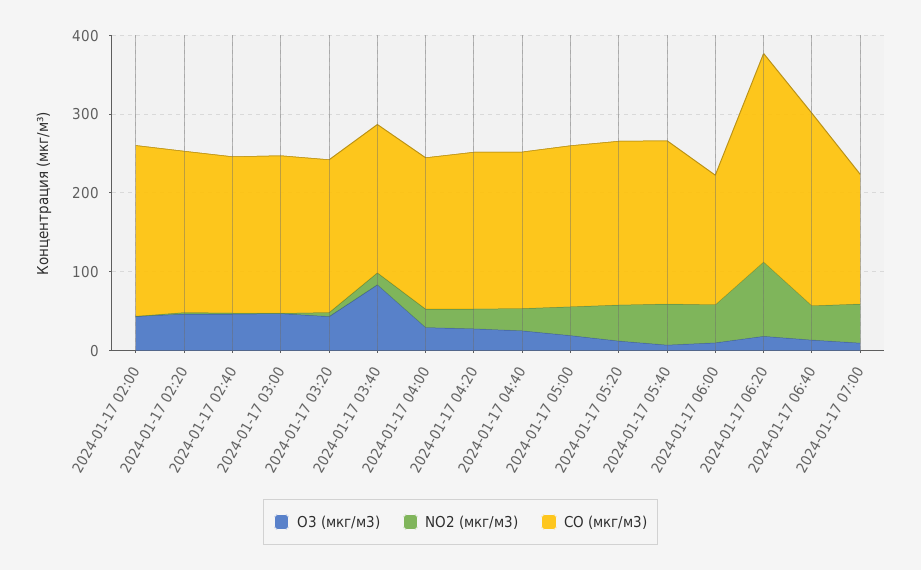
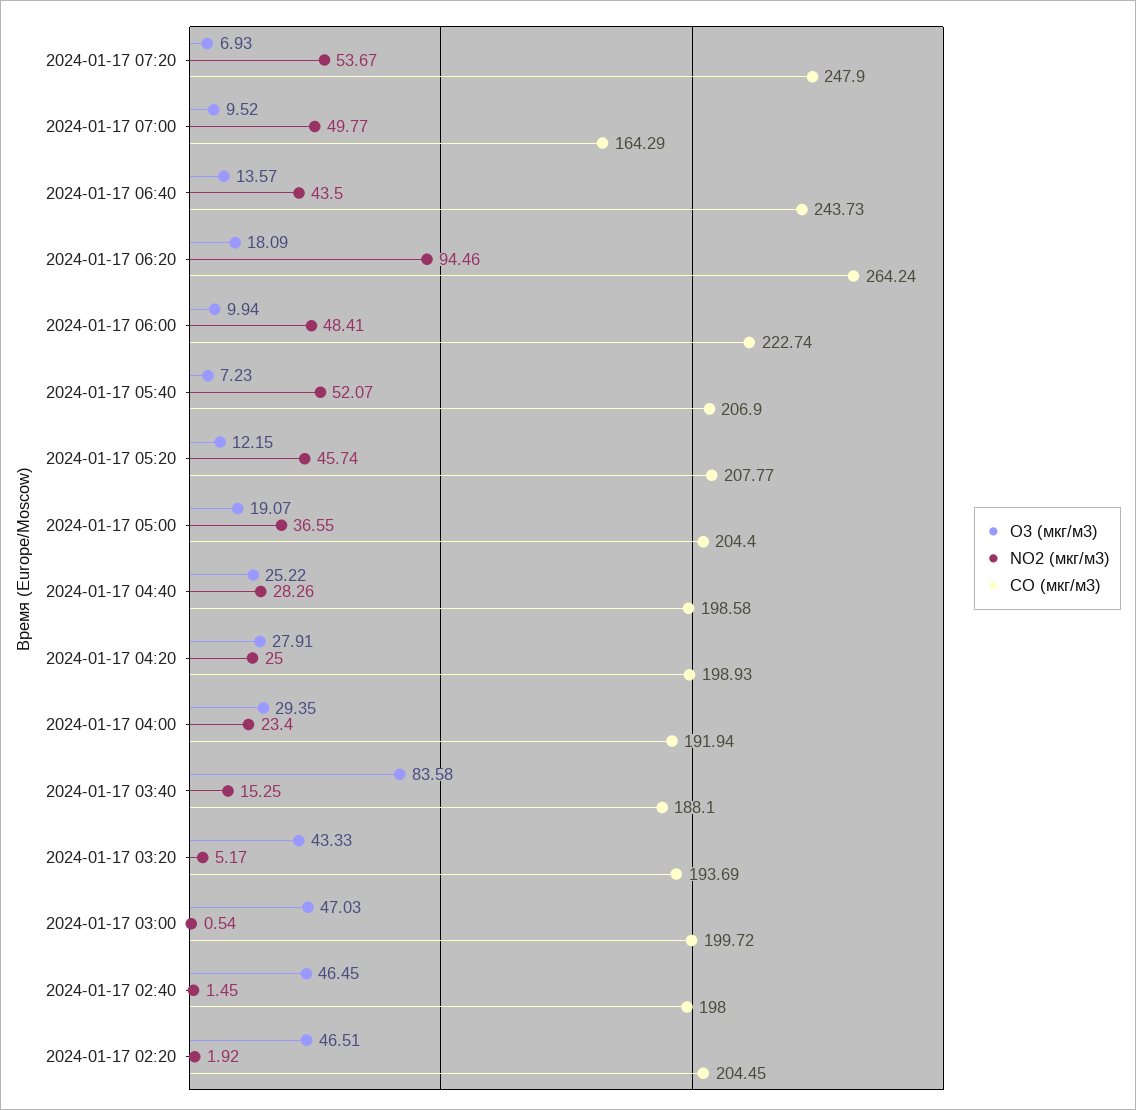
O3 (мкг/м3), 2024-01-17 02:00: 40 -> none
NO2 (мкг/м3), 2024-01-17 02:00: 0 -> none
CO (мкг/м3), 2024-01-17 02:00: 220 -> none
CO (мкг/м3), 2024-01-17 06:00: 160 -> 222.74
O3 (мкг/м3), 2024-01-17 07:20: none -> 6.93
NO2 (мкг/м3), 2024-01-17 07:20: none -> 53.67
CO (мкг/м3), 2024-01-17 07:20: none -> 247.9

